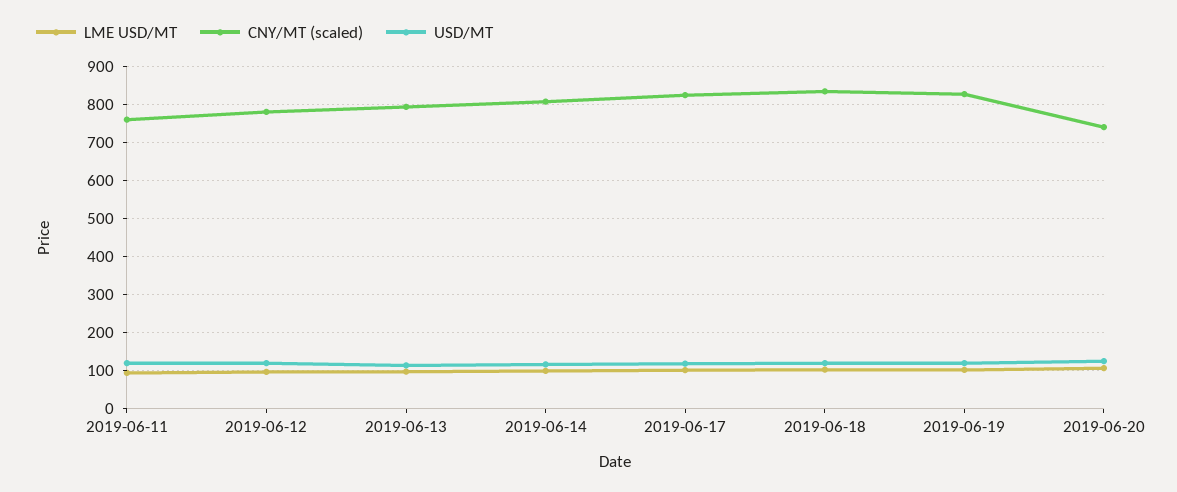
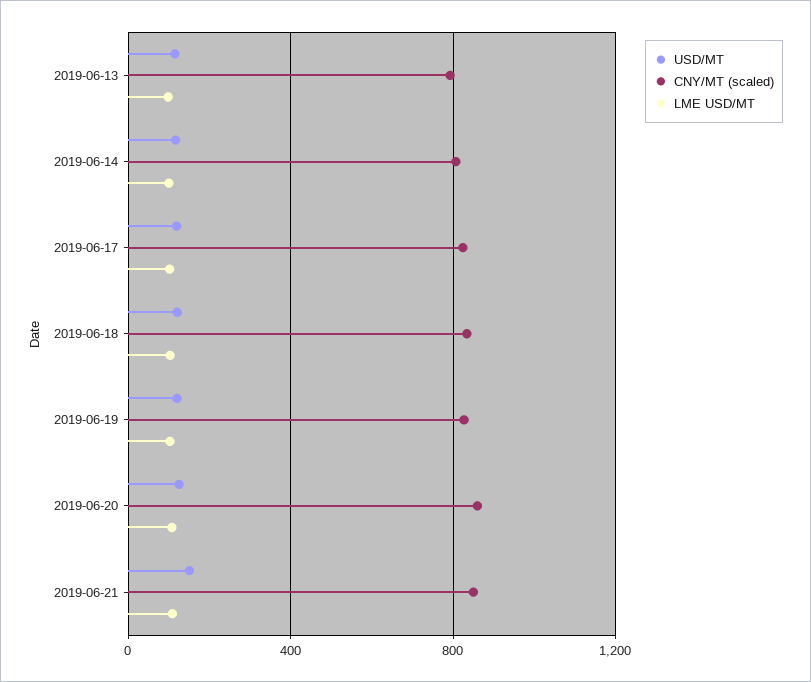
LME USD/MT, 2019-06-11: 100 -> none
CNY/MT (scaled), 2019-06-11: 760 -> none
USD/MT, 2019-06-11: 120 -> none
LME USD/MT, 2019-06-12: 100 -> none
CNY/MT (scaled), 2019-06-12: 780 -> none
USD/MT, 2019-06-12: 120 -> none
CNY/MT (scaled), 2019-06-20: 740 -> 850
USD/MT, 2019-06-21: none -> 150
CNY/MT (scaled), 2019-06-21: none -> 850
LME USD/MT, 2019-06-21: none -> 100

